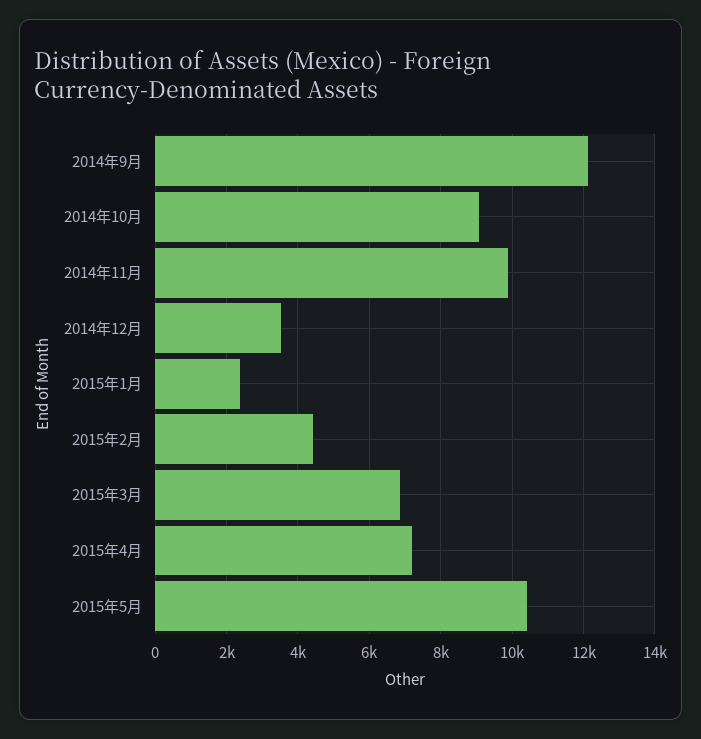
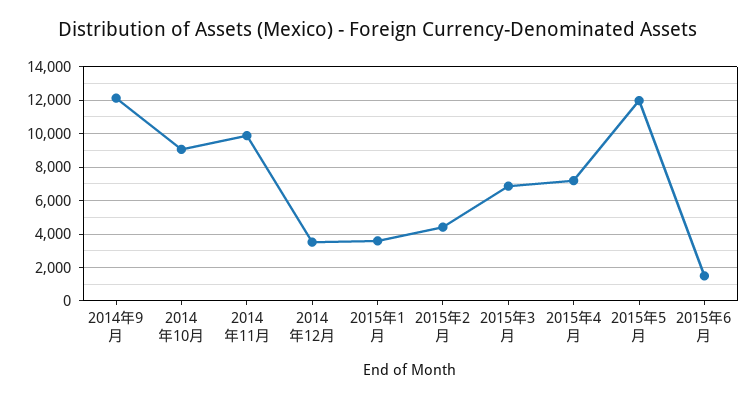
2015年1月: 2400 -> 3500
2015年5月: 10400 -> 12000
2015年6月: none -> 1500

